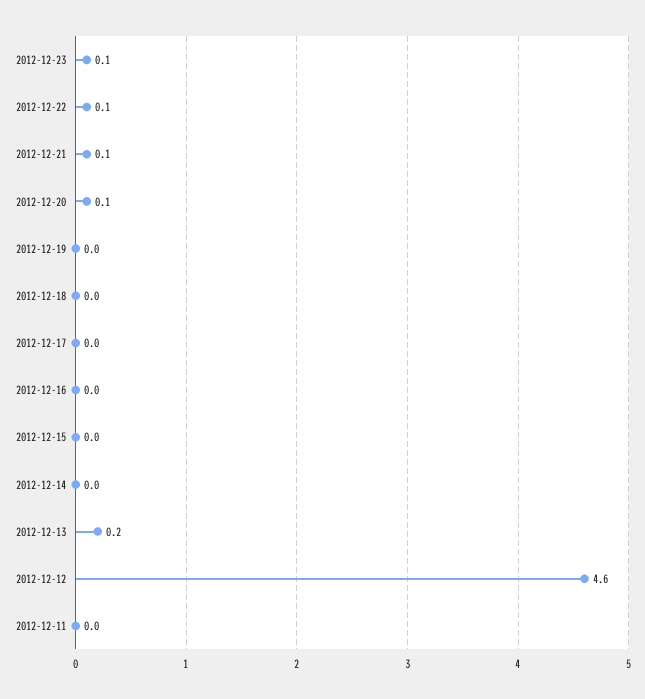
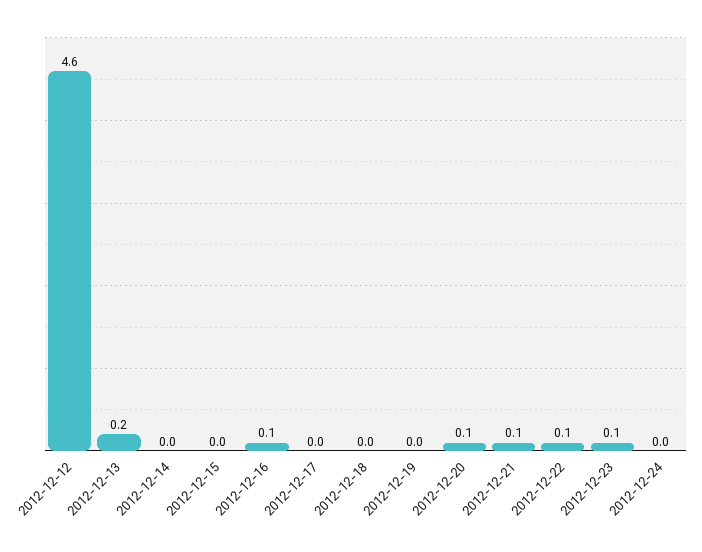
2012-12-16: 0 -> 0.1
2012-12-11: 0 -> none
2012-12-24: none -> 0

